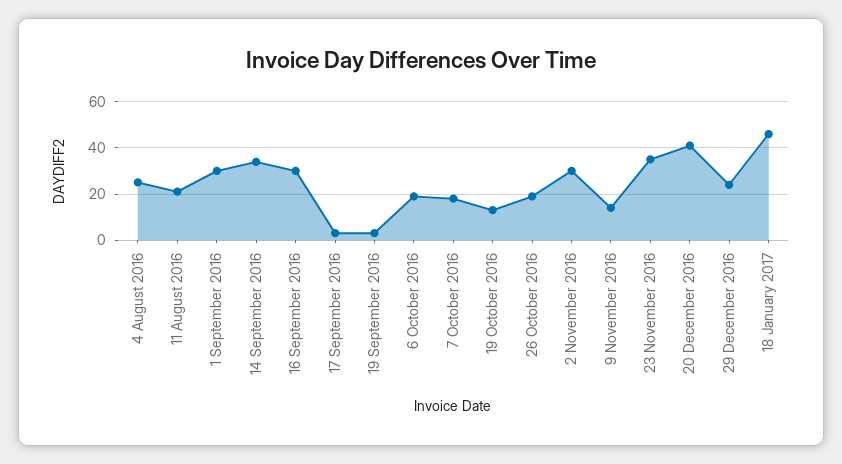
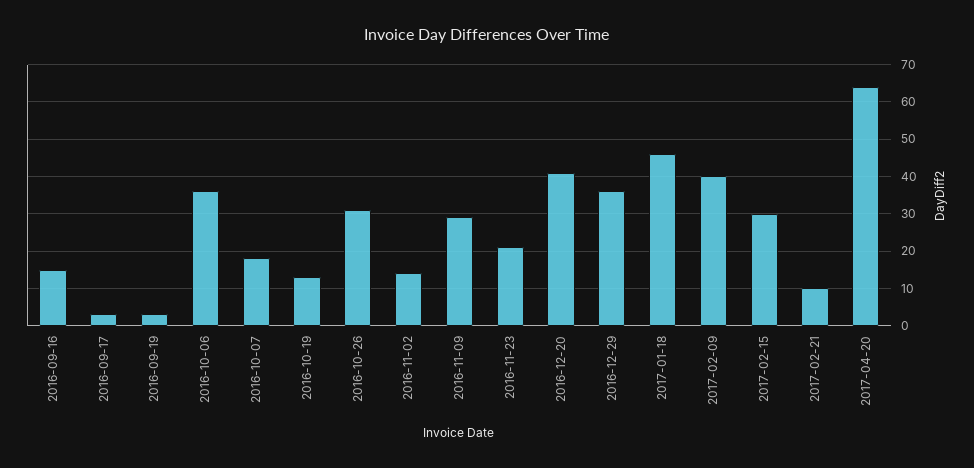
4 August 2016: 25 -> none
11 August 2016: 20 -> none
1 September 2016: 30 -> none
14 September 2016: 35 -> none
16 September 2016: 30 -> 15
6 October 2016: 20 -> 35
26 October 2016: 20 -> 30
2 November 2016: 30 -> 15
9 November 2016: 15 -> 30
23 November 2016: 35 -> 20
29 December 2016: 25 -> 35
2017-02-09: none -> 40
2017-02-15: none -> 30
2017-02-21: none -> 10
2017-04-20: none -> 65

